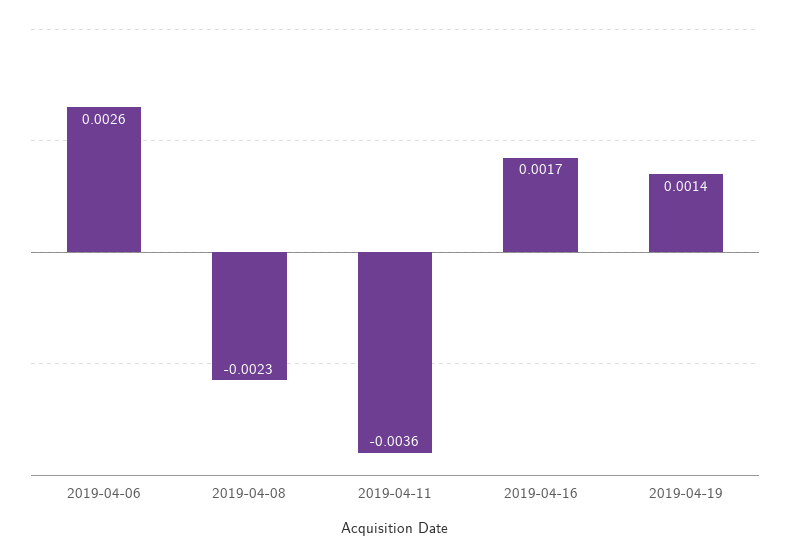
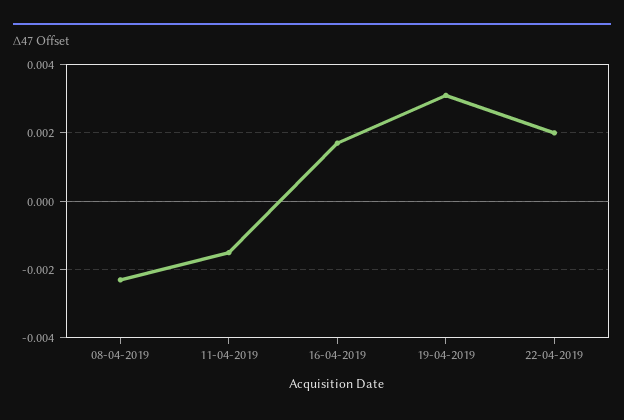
2019-04-06: 0.0026 -> none
2019-04-11: -0.0036 -> -0.0015
2019-04-19: 0.0014 -> 0.003
22-04-2019: none -> 0.002

